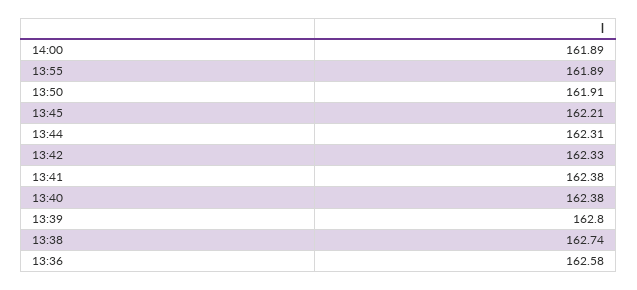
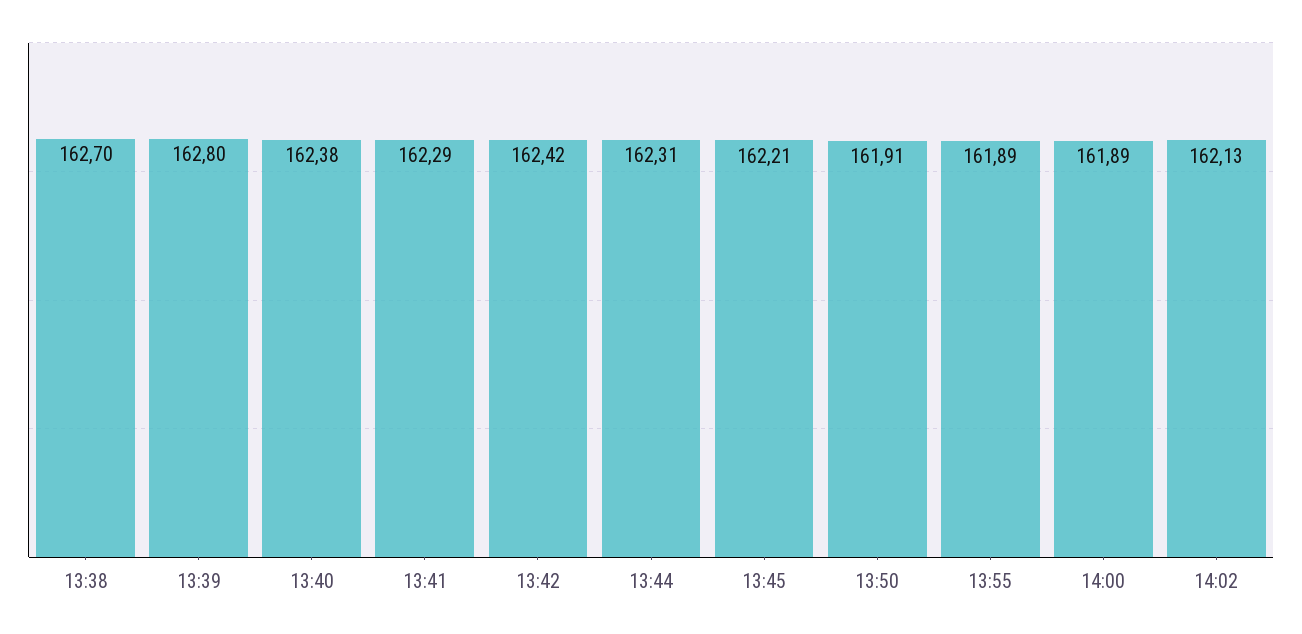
13:42: 162.33 -> 162.42
13:41: 162.38 -> 162.29
13:38: 162.74 -> 162.7
13:36: 162.58 -> none
14:02: none -> 162.13

